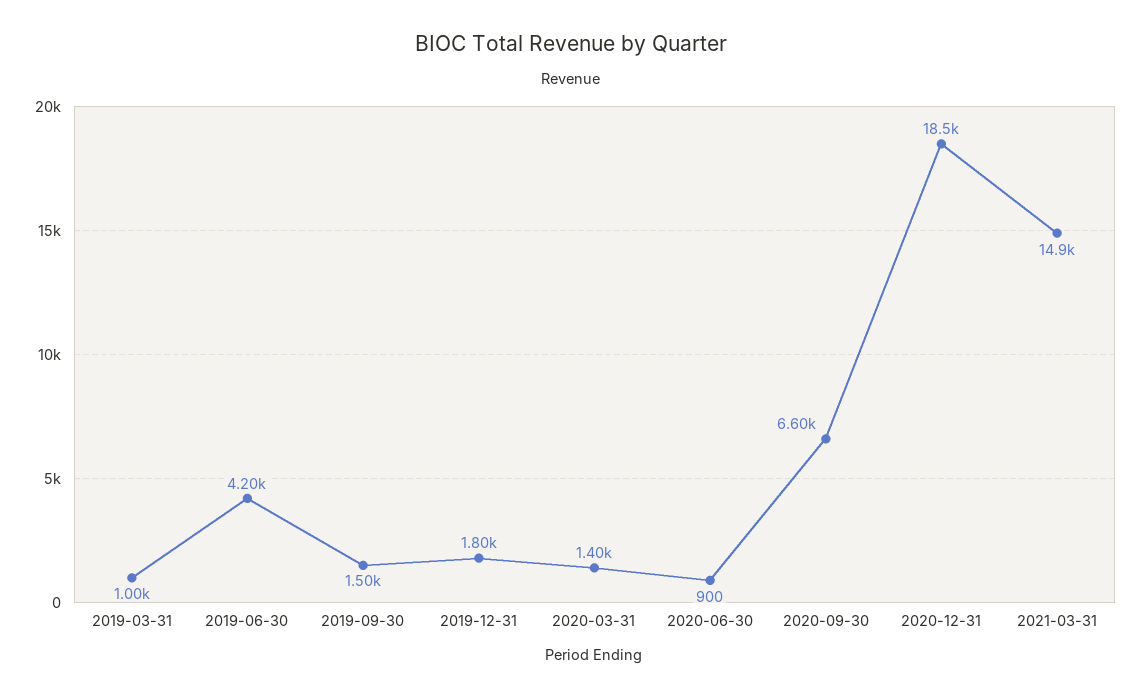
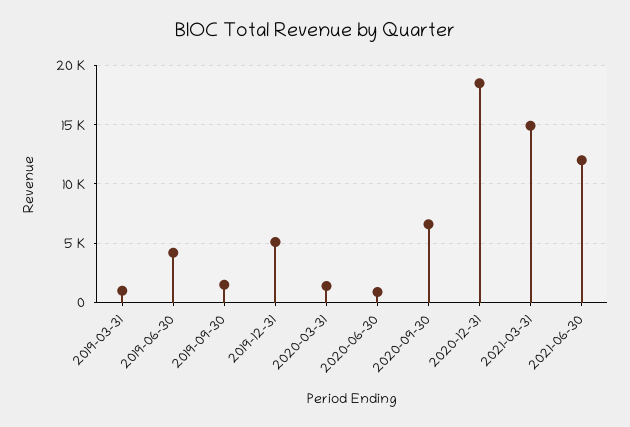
2019-12-31: 1800 -> 5000
2021-06-30: none -> 12000

